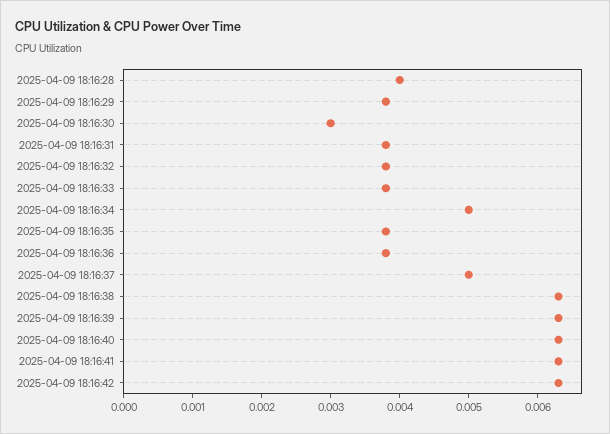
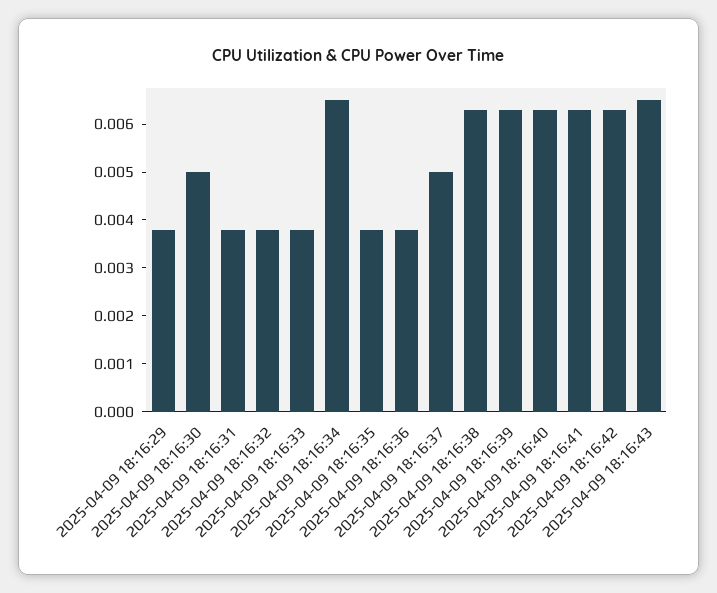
2025-04-09 18:16:28: 0.004 -> none
2025-04-09 18:16:30: 0.003 -> 0.005
2025-04-09 18:16:34: 0.005 -> 0.0065
2025-04-09 18:16:43: none -> 0.0065

